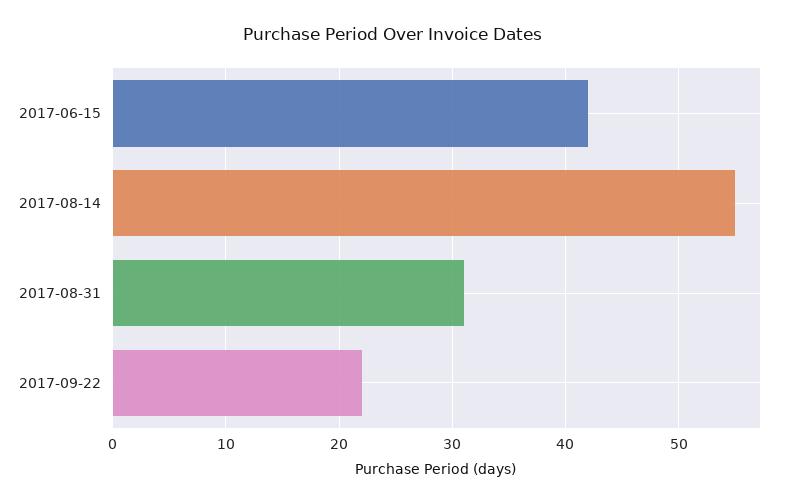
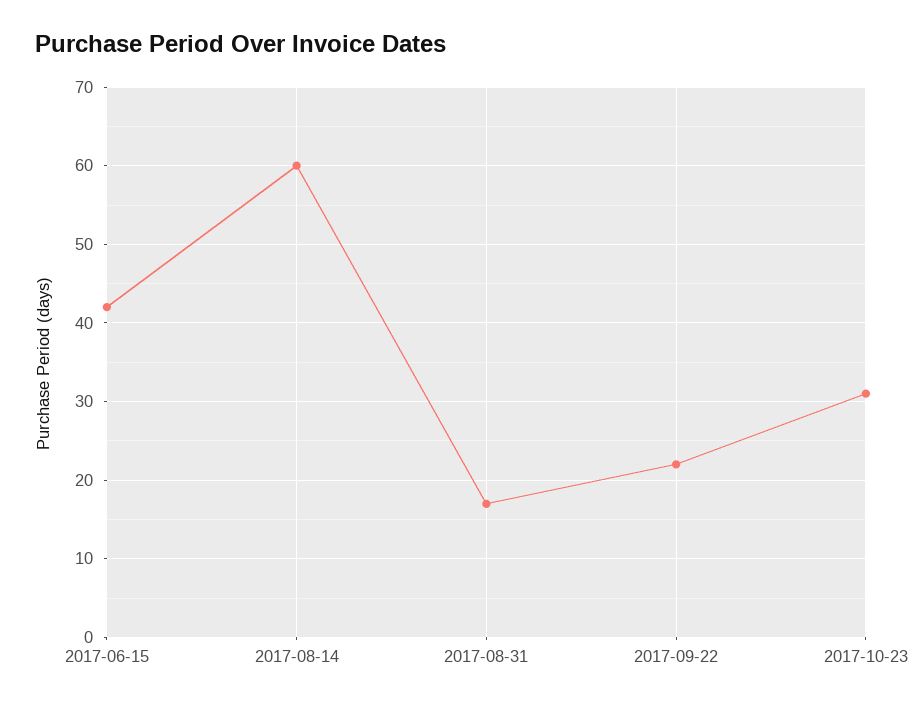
2017-08-14: 55 -> 60
2017-08-31: 31 -> 17
2017-10-23: none -> 31

